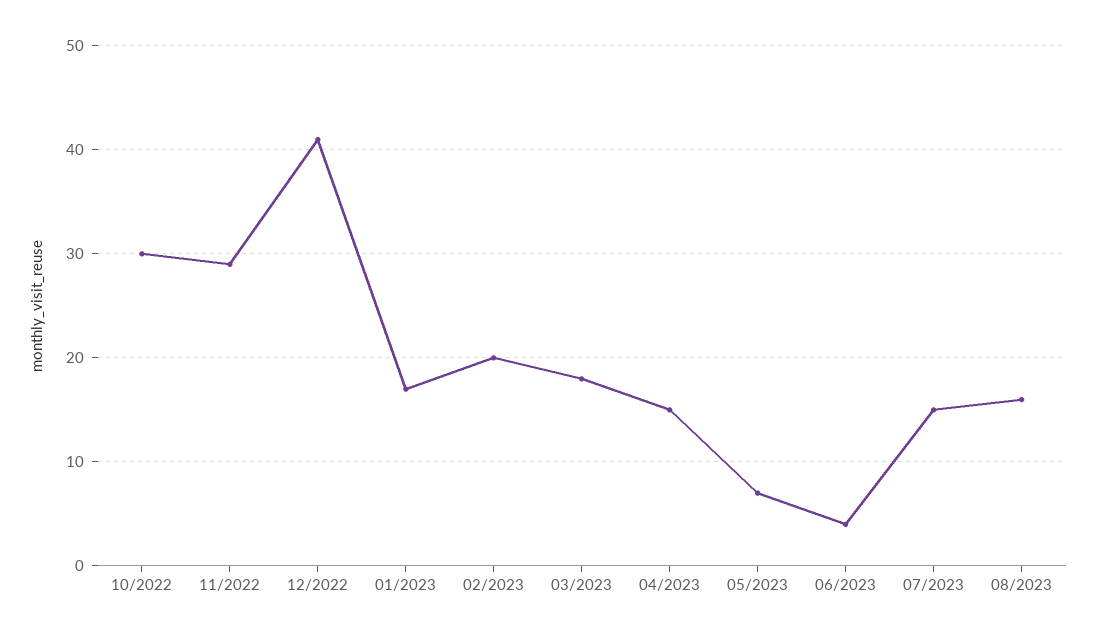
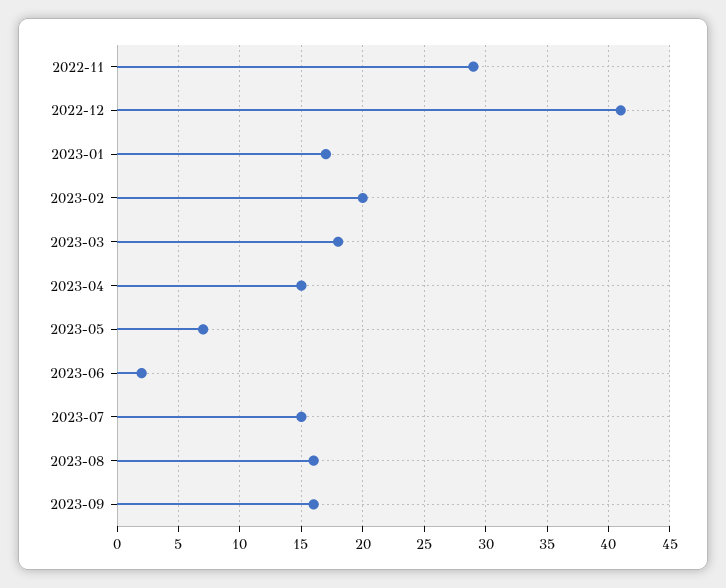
10/2022: 30 -> none
06/2023: 4 -> 2
2023-09: none -> 16

